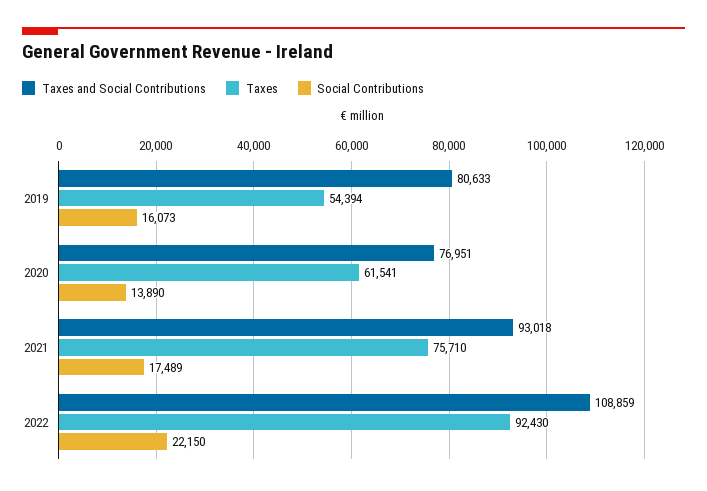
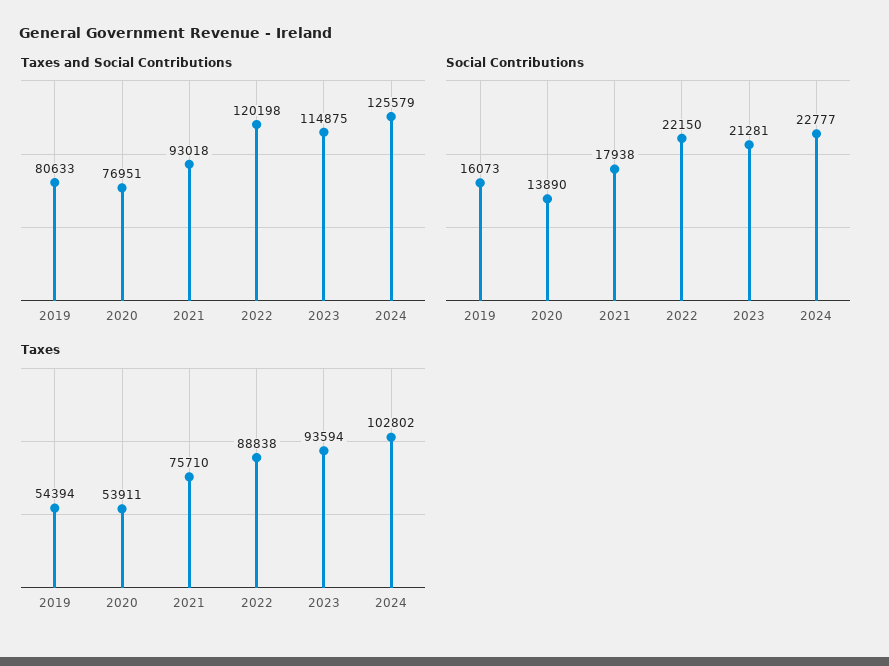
Taxes, 2020: 61541 -> 53911
Social Contributions, 2021: 17489 -> 17938
Taxes and Social Contributions, 2022: 108859 -> 120198
Taxes, 2022: 92430 -> 88838
Taxes and Social Contributions, 2023: none -> 114875
Taxes and Social Contributions, 2024: none -> 125579
Social Contributions, 2023: none -> 21281
Social Contributions, 2024: none -> 22777
Taxes, 2023: none -> 93594
Taxes, 2024: none -> 102802

